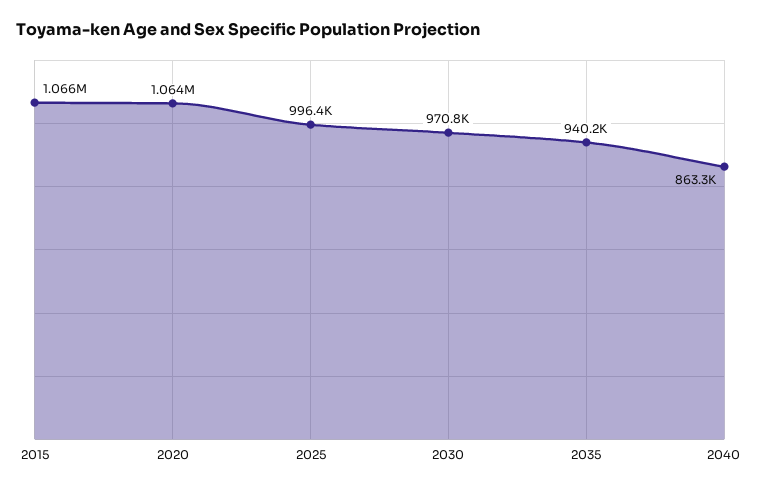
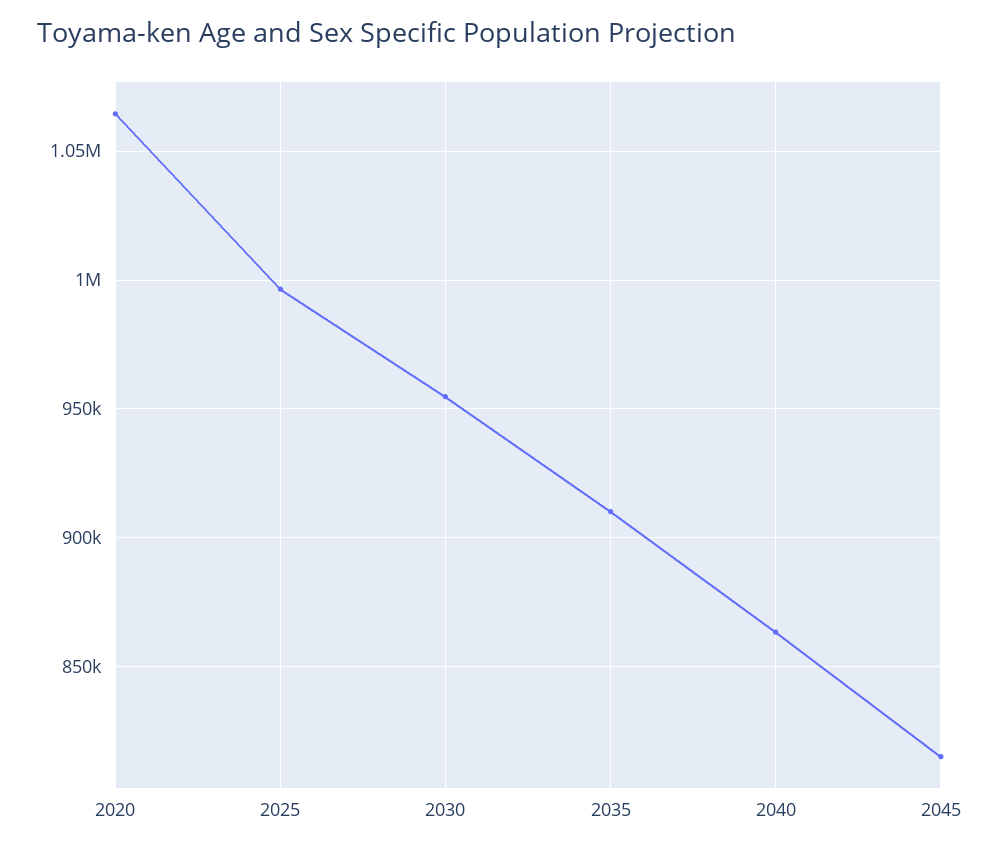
2015: 1066000 -> none
2030: 970800 -> 955000
2035: 940200 -> 910000
2045: none -> 815000

